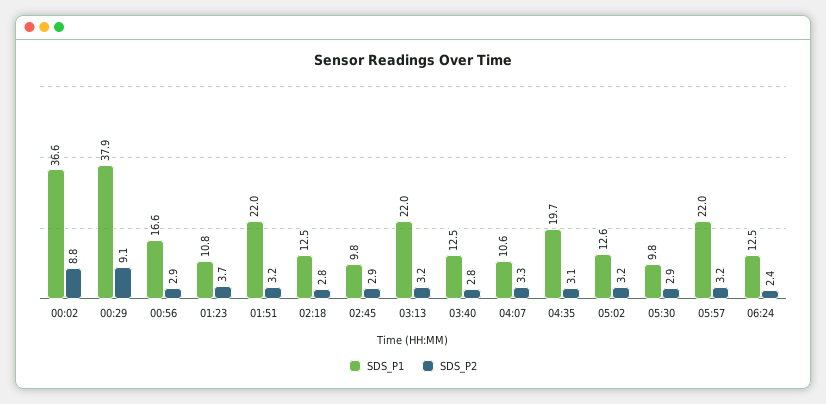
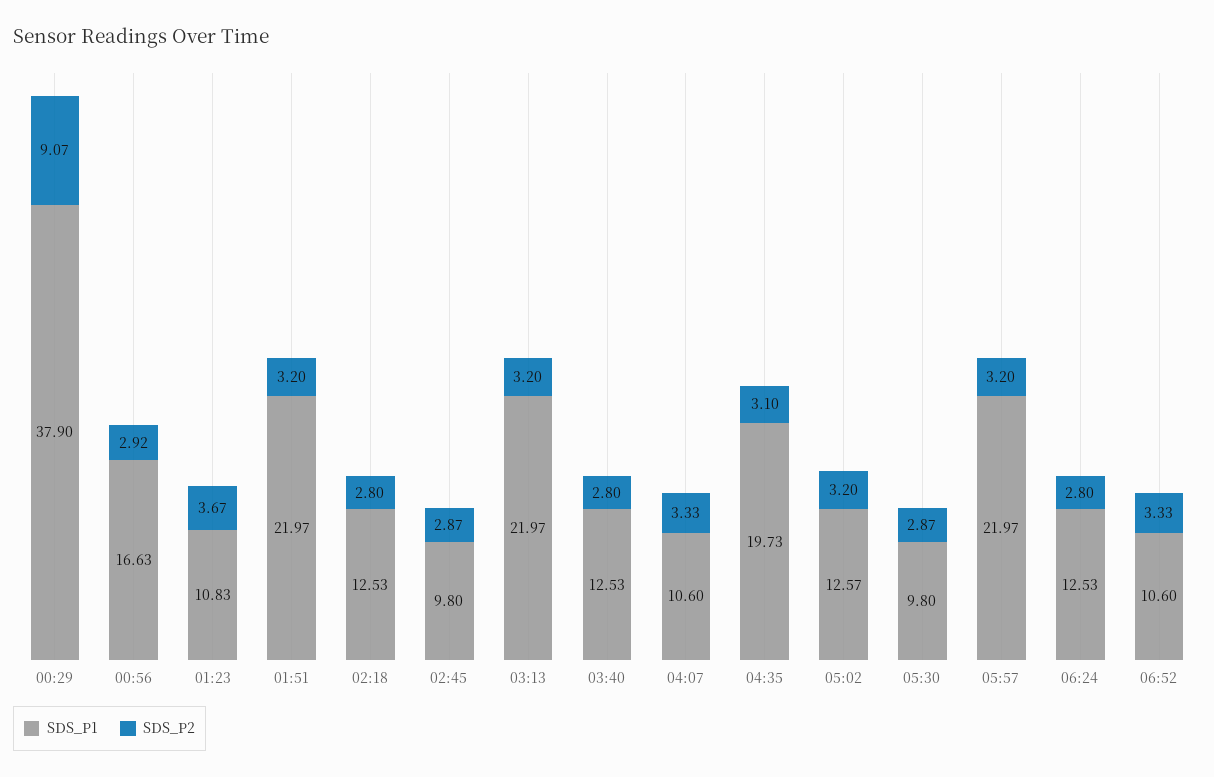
SDS_P1, 00:02: 36.6 -> none
SDS_P2, 00:02: 8.8 -> none
SDS_P2, 06:24: 2.4 -> 2.8
SDS_P1, 06:52: none -> 10.6
SDS_P2, 06:52: none -> 3.33

